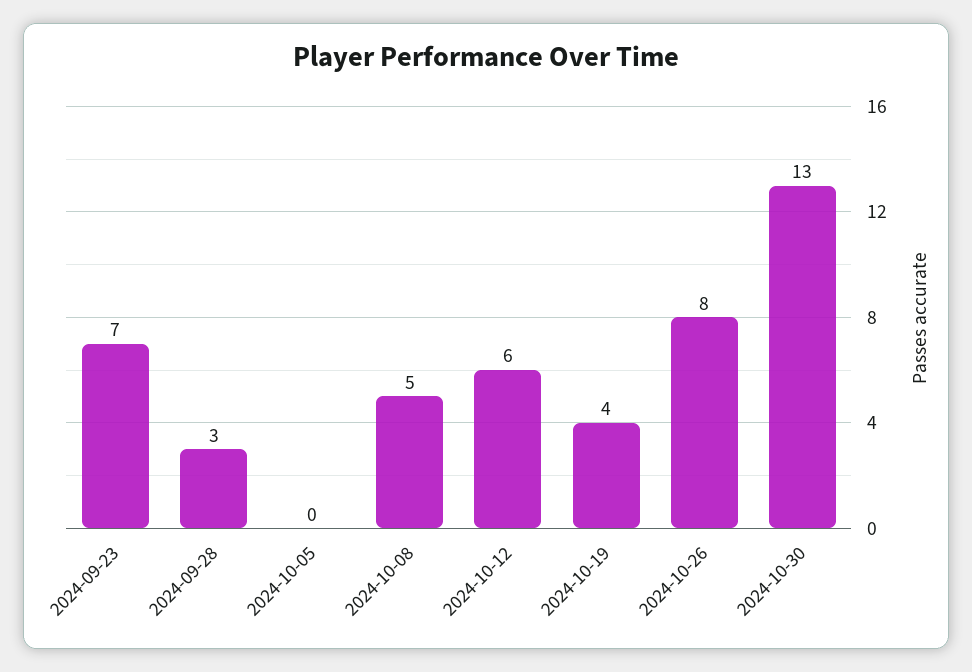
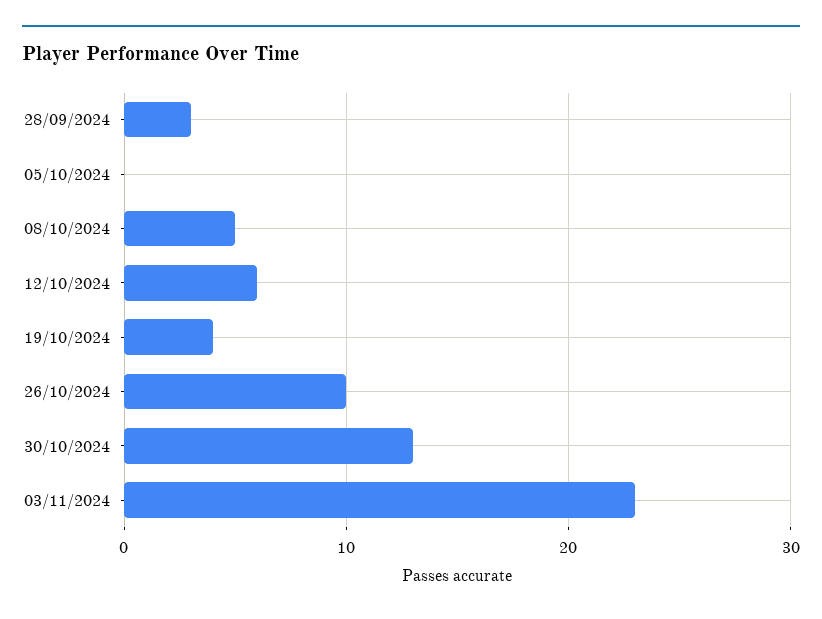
2024-09-23: 7 -> none
2024-10-26: 8 -> 10
03/11/2024: none -> 23

